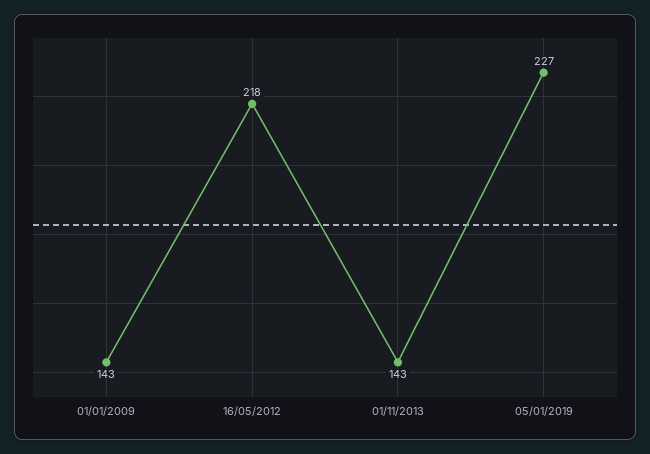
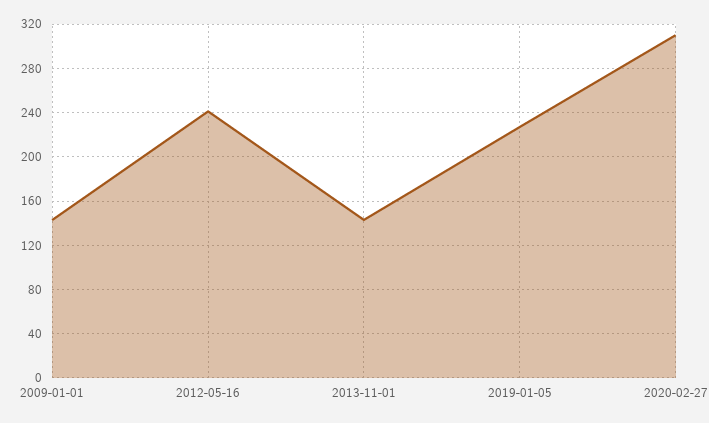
16/05/2012: 218 -> 240
2020-02-27: none -> 310

